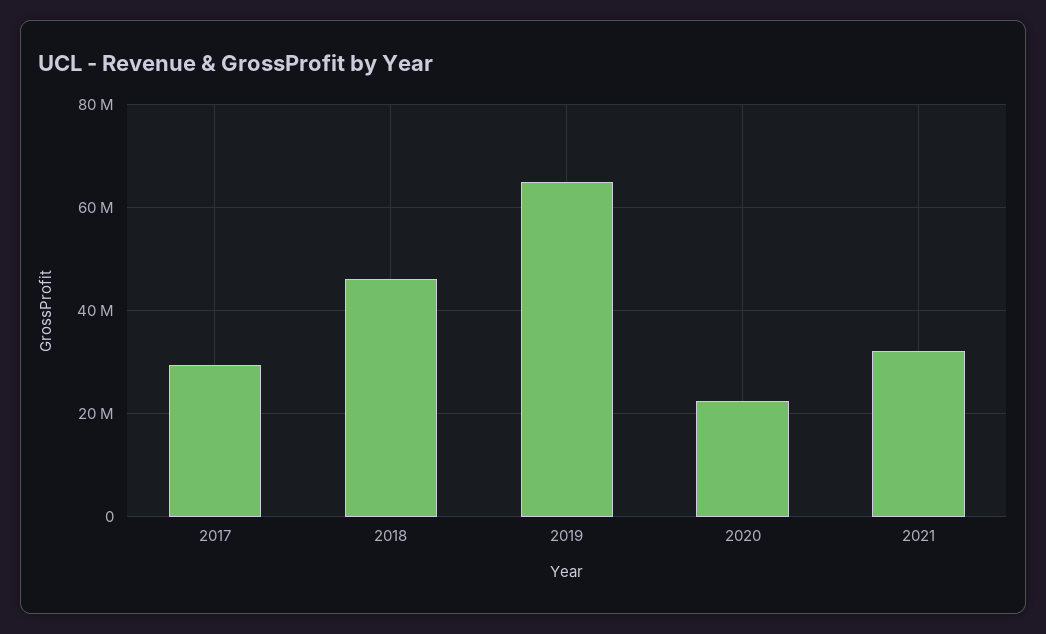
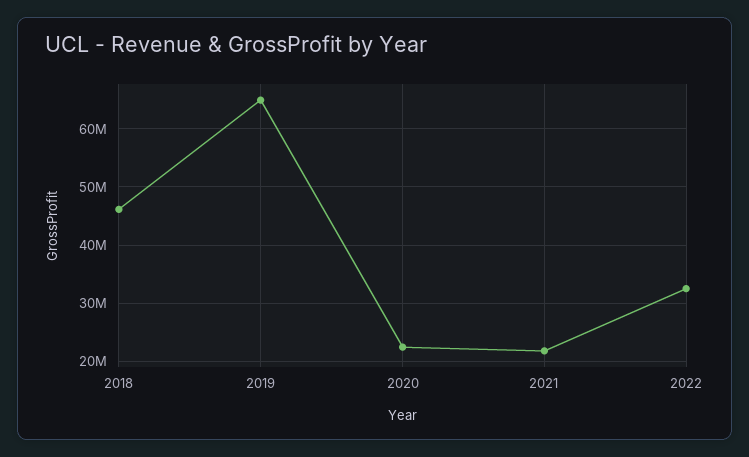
2017: 30000000 -> none
2021: 32000000 -> 22000000
2022: none -> 32000000

